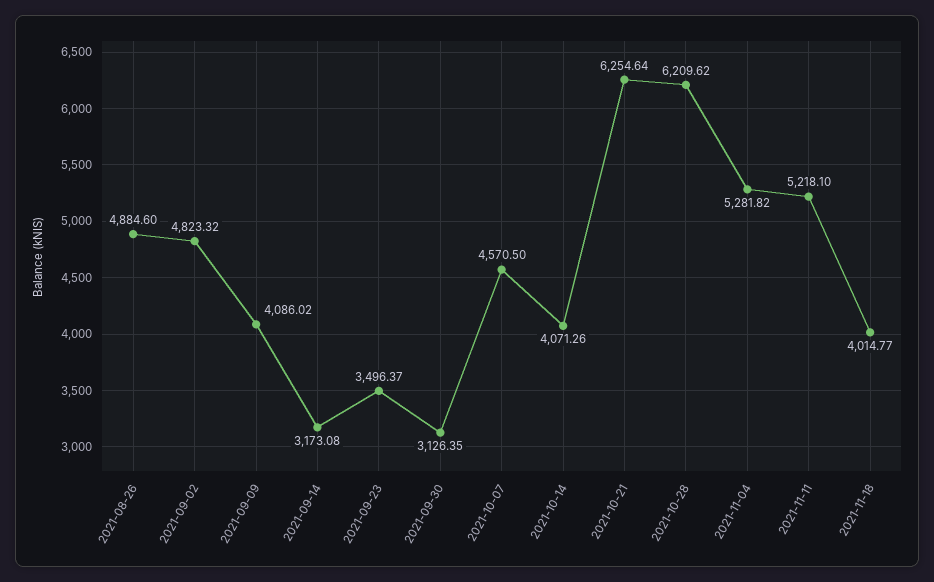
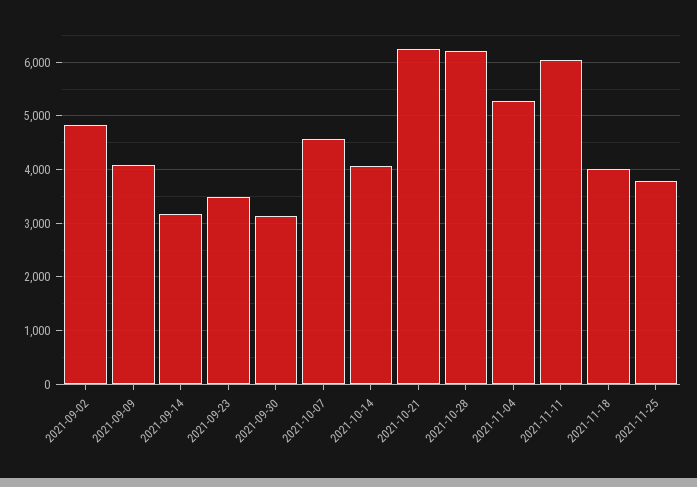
2021-08-26: 4884.6 -> none
2021-11-11: 5218.1 -> 6000
2021-11-25: none -> 3800

